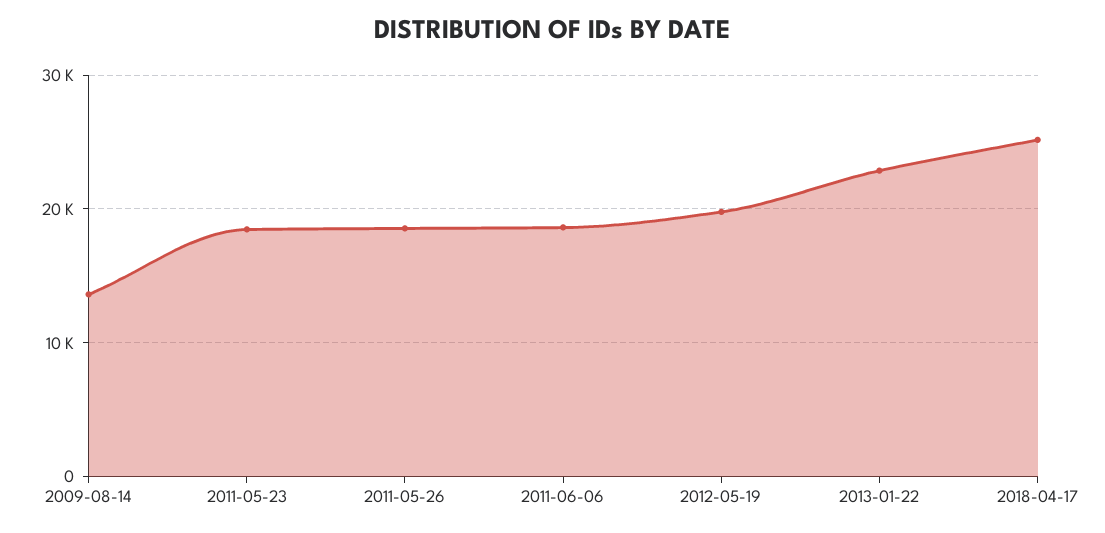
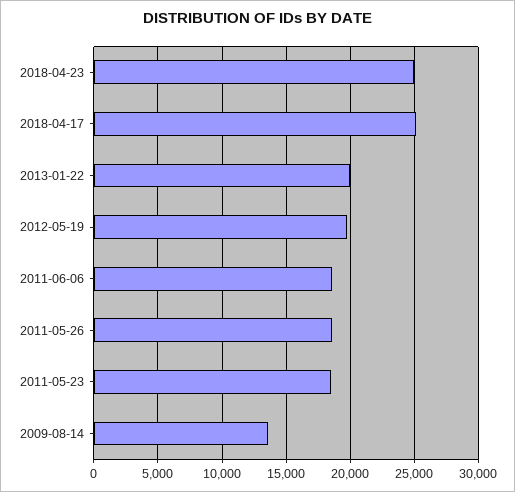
2013-01-22: 23000 -> 20000
2018-04-23: none -> 25000

